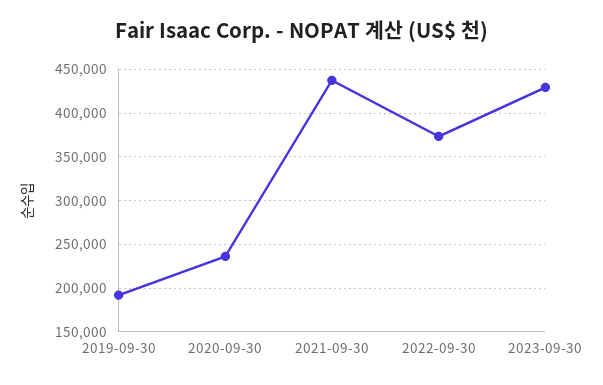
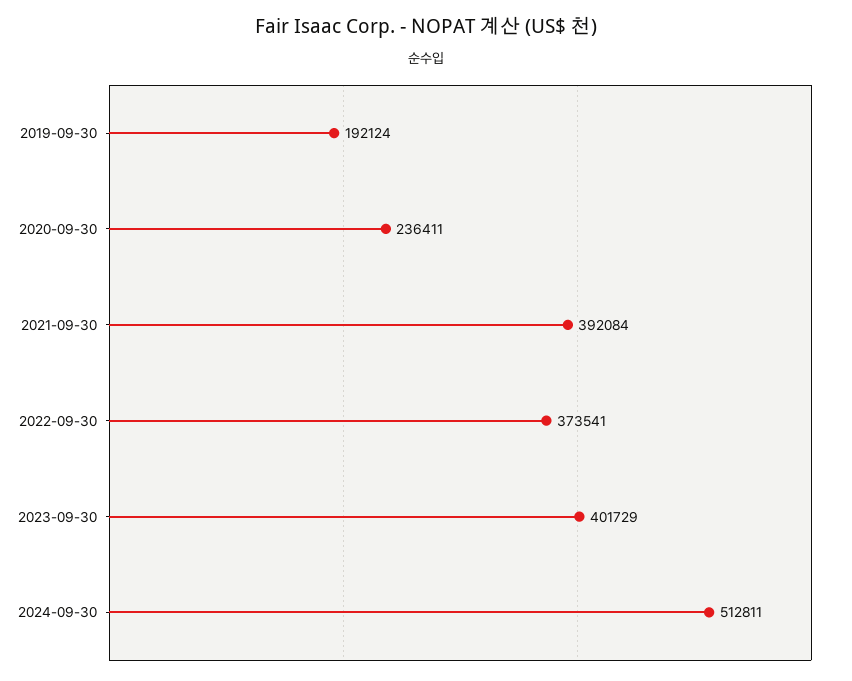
2021-09-30: 440000 -> 392084
2023-09-30: 430000 -> 401729
2024-09-30: none -> 512811

